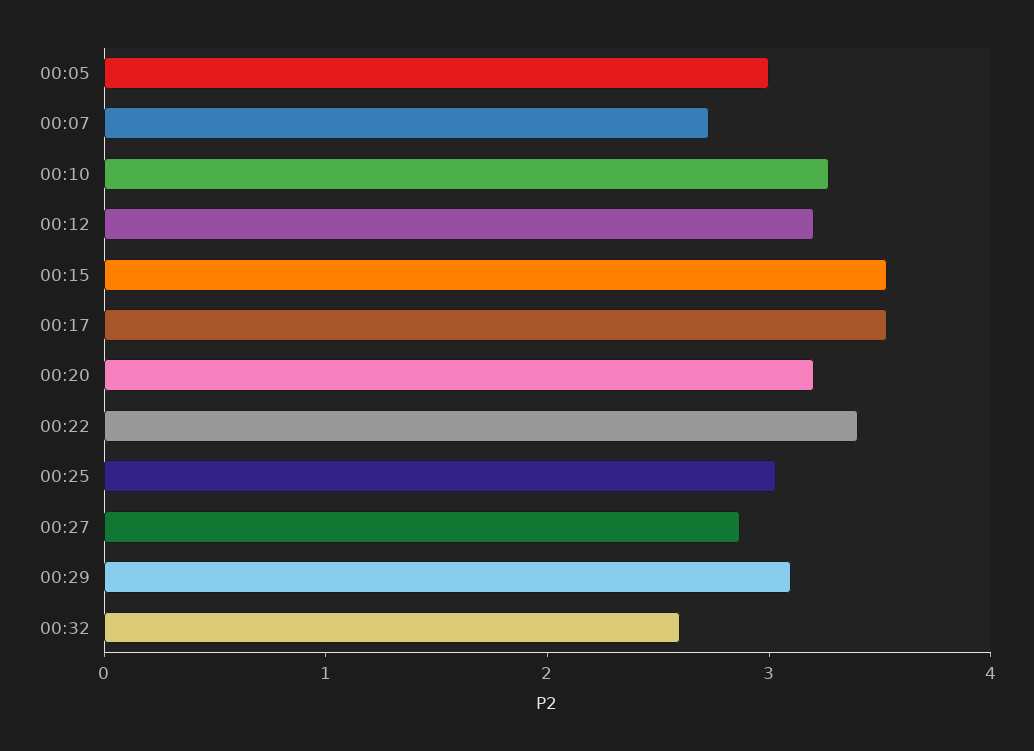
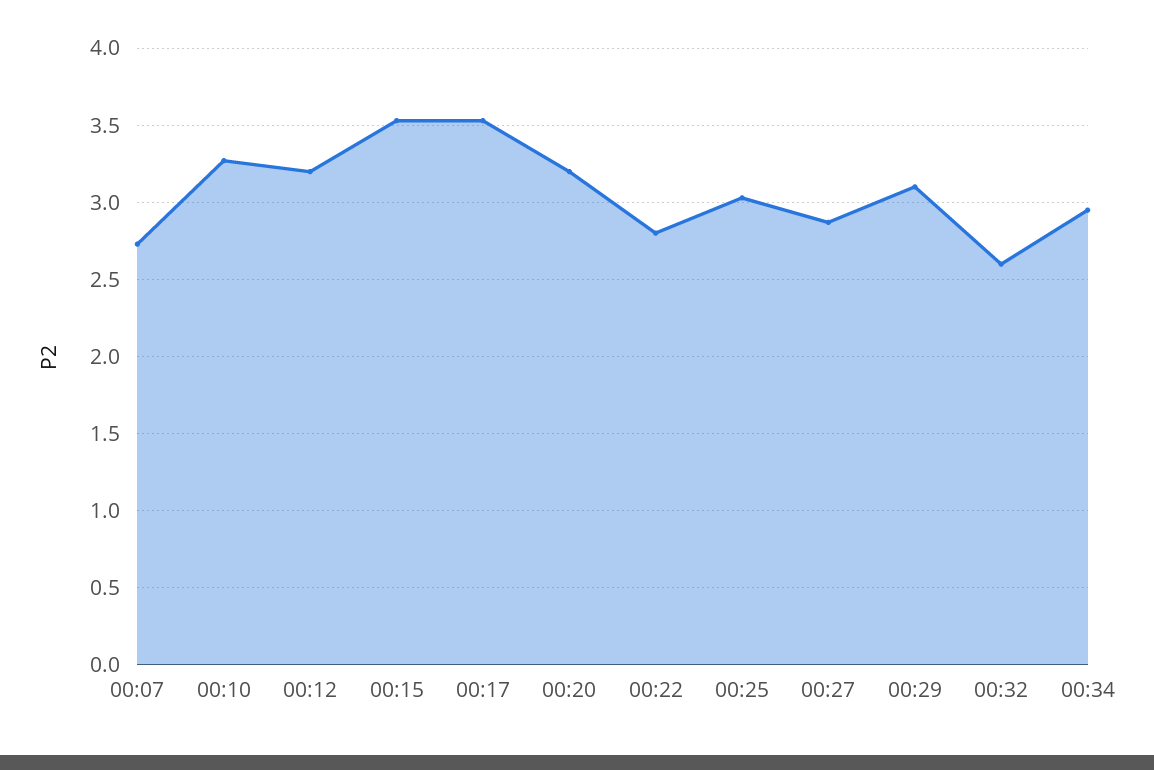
00:05: 3 -> none
00:22: 3.4 -> 2.8
00:34: none -> 2.95

